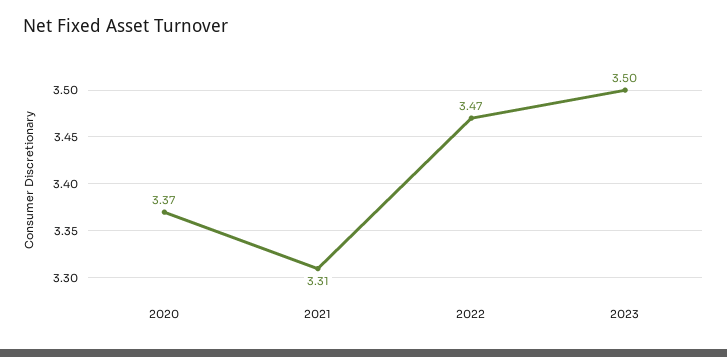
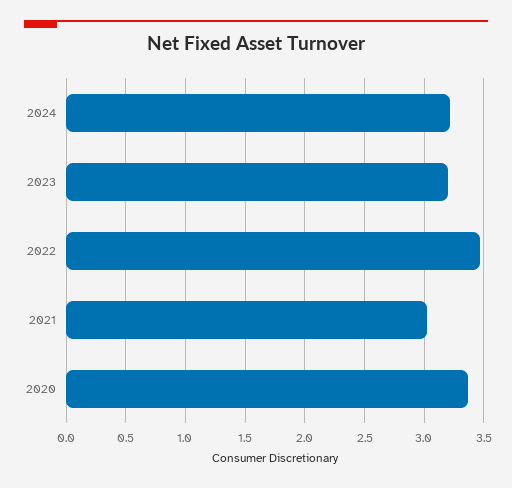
2021: 3.31 -> 3
2023: 3.5 -> 3.2
2024: none -> 3.2

